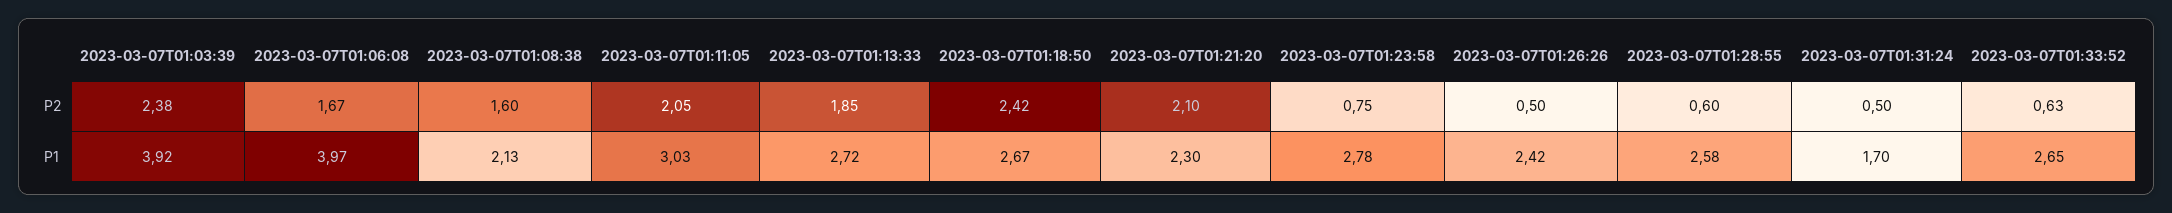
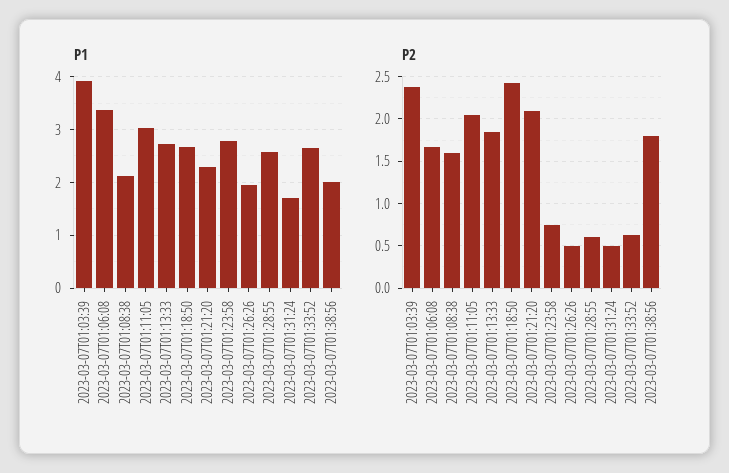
P1, 2023-03-07T01:06:08: 3.97 -> 3.4
P1, 2023-03-07T01:26:26: 2.42 -> 2
P1, 2023-03-07T01:38:56: none -> 2
P2, 2023-03-07T01:38:56: none -> 1.8

